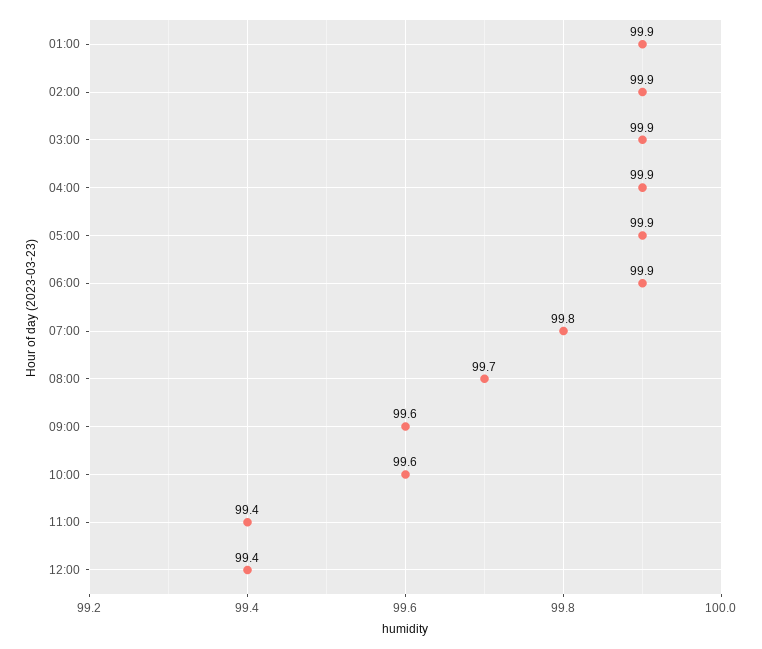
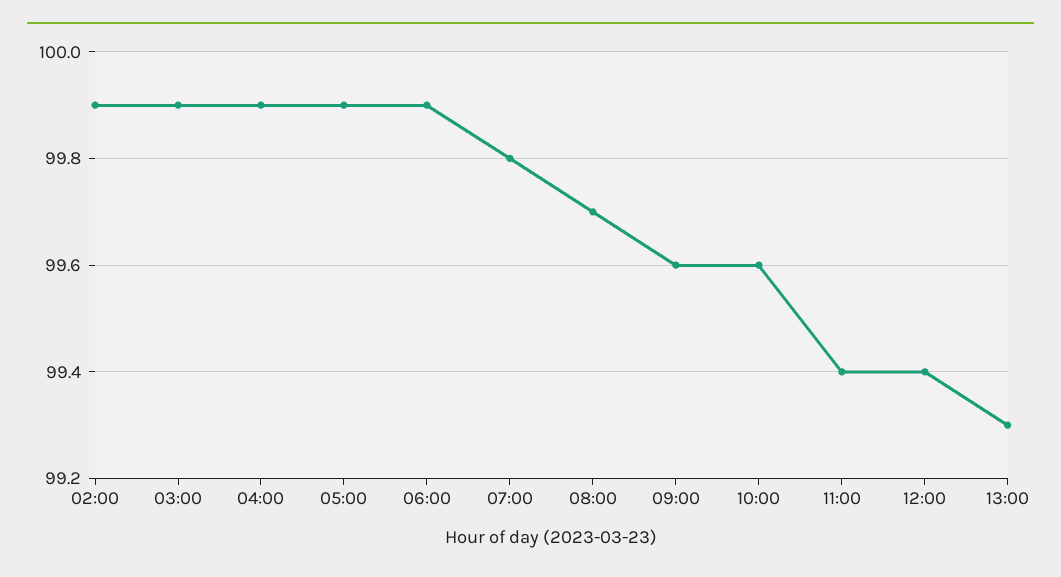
01:00: 99.9 -> none
13:00: none -> 99.3

